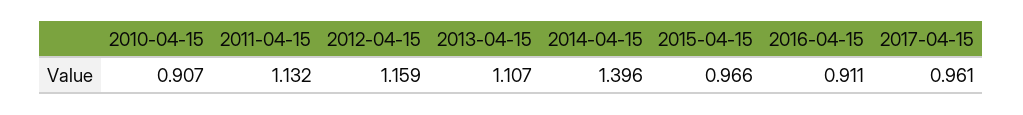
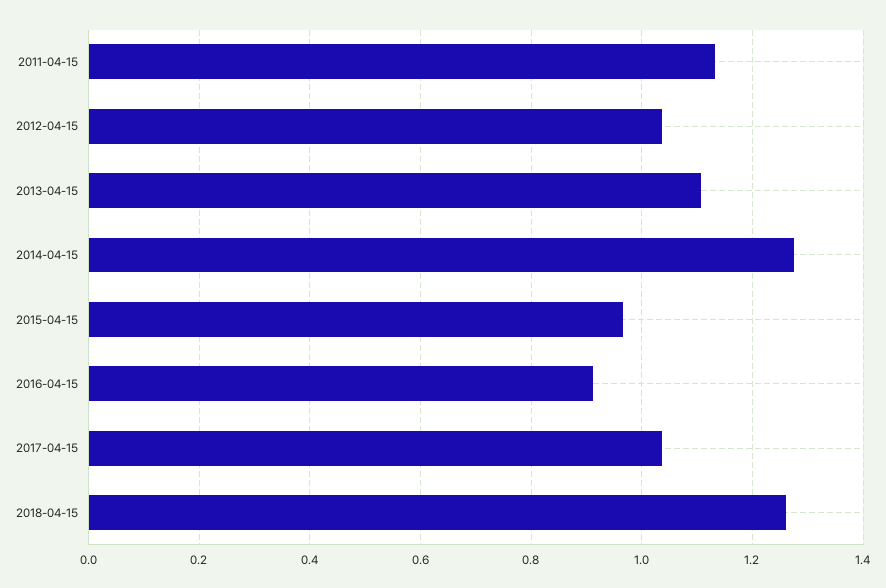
2010-04-15: 0.907 -> none
2012-04-15: 1.159 -> 1.04
2014-04-15: 1.396 -> 1.28
2017-04-15: 0.961 -> 1.04
2018-04-15: none -> 1.26

